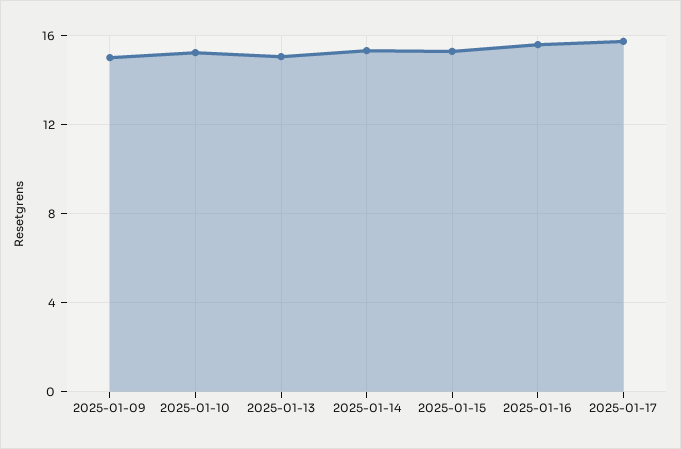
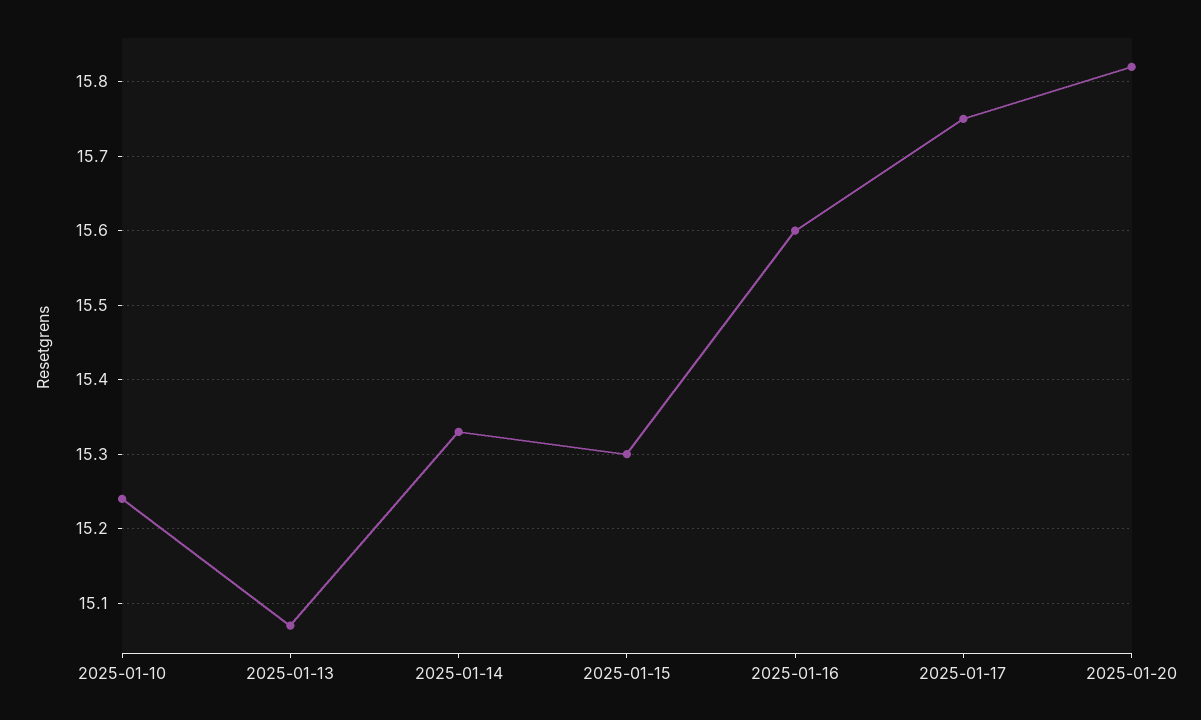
2025-01-09: 15 -> none
2025-01-20: none -> 15.82

